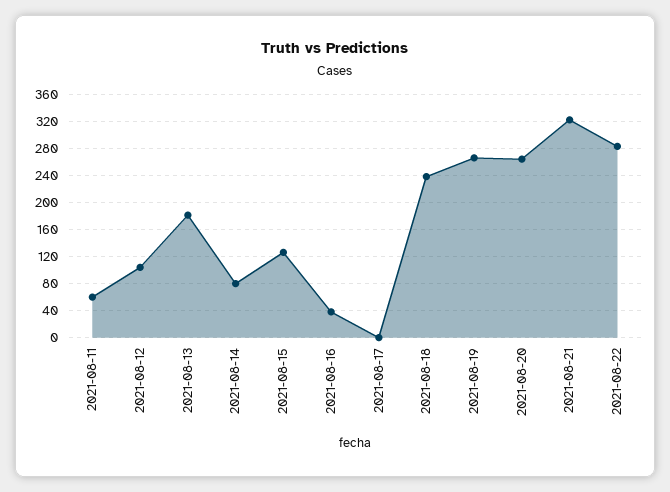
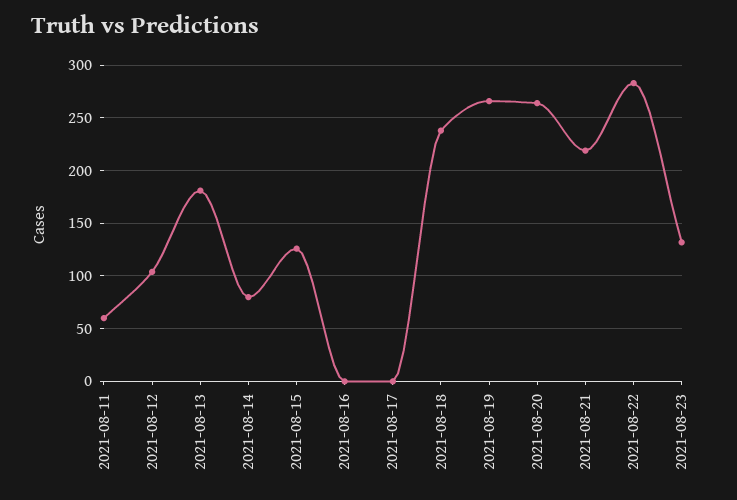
2021-08-16: 40 -> 0
2021-08-21: 320 -> 220
2021-08-23: none -> 130

